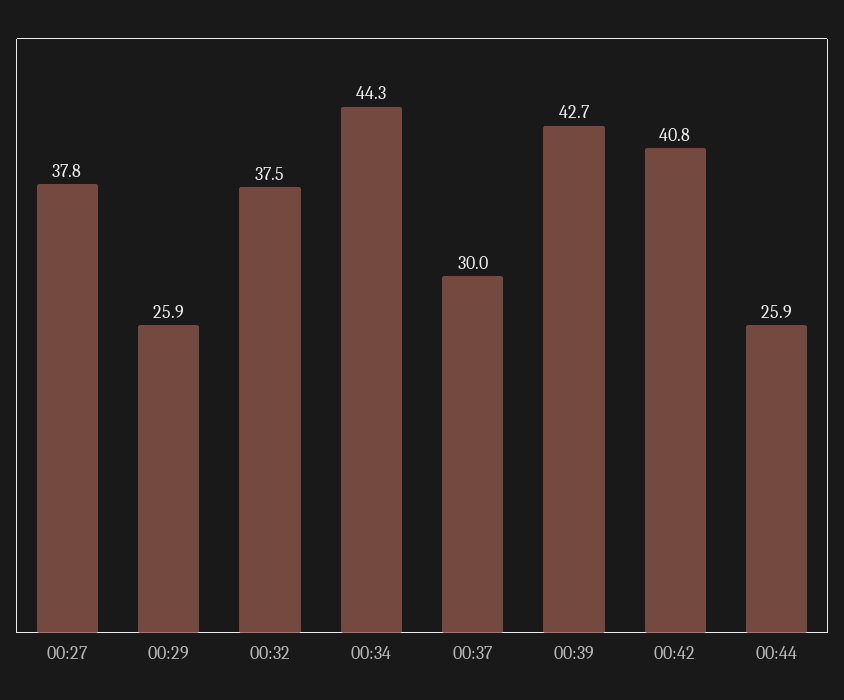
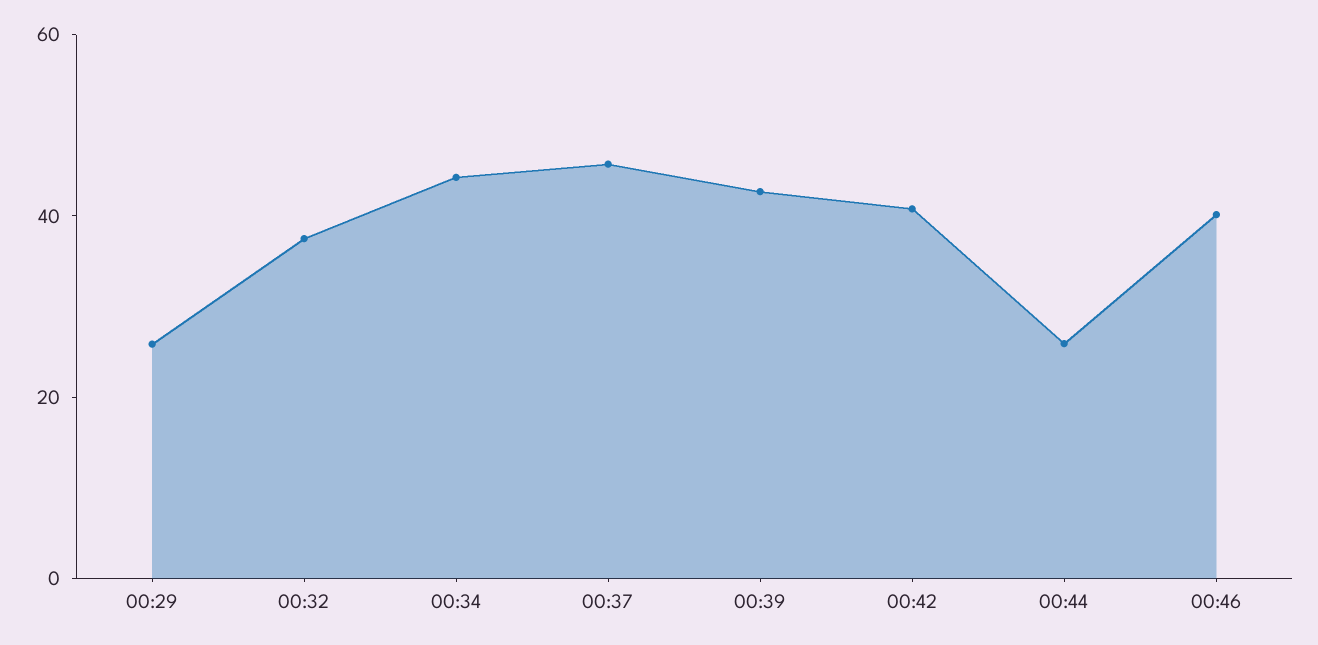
00:27: 37.8 -> none
00:37: 30 -> 45
00:46: none -> 40

